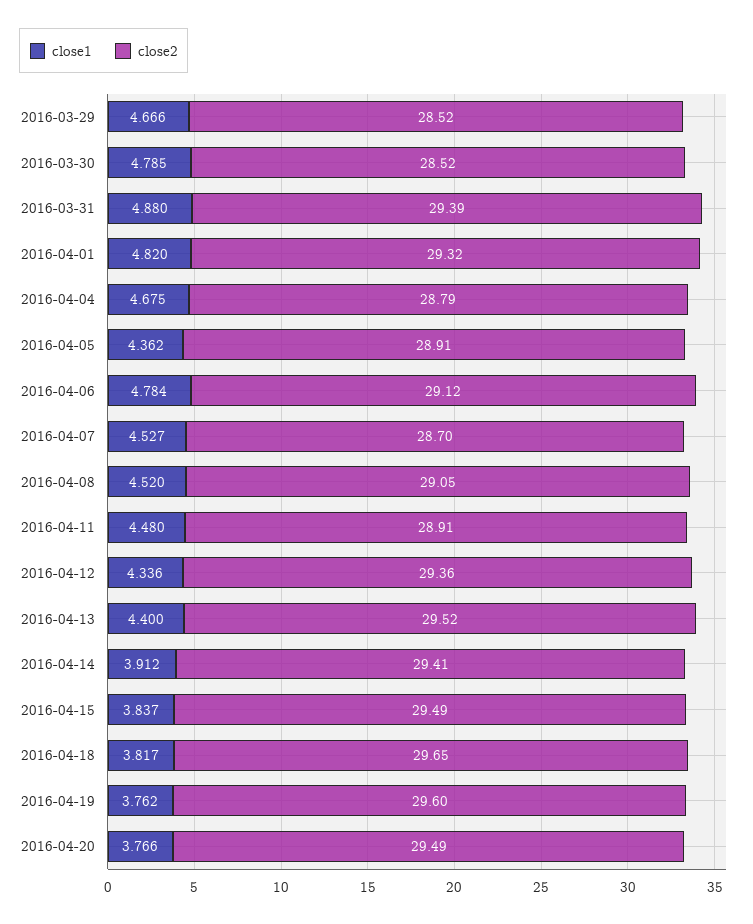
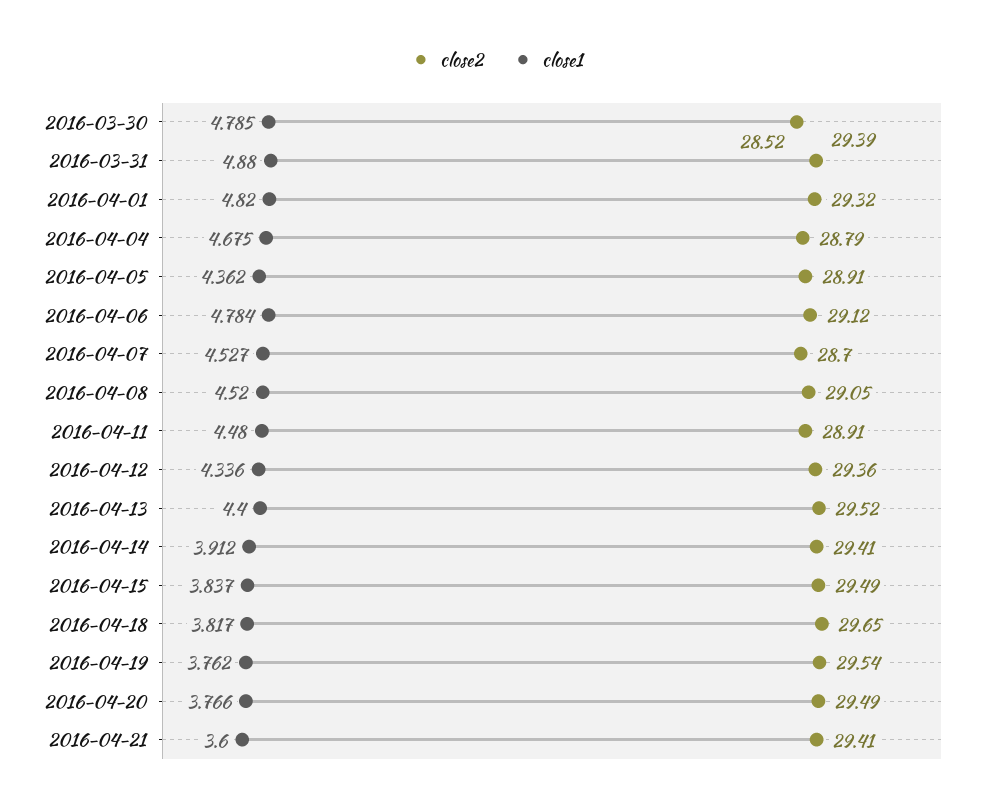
close1, 2016-03-29: 4.666 -> none
close2, 2016-03-29: 28.52 -> none
close2, 2016-04-19: 29.6 -> 29.54
close2, 2016-04-21: none -> 29.41
close1, 2016-04-21: none -> 3.6

